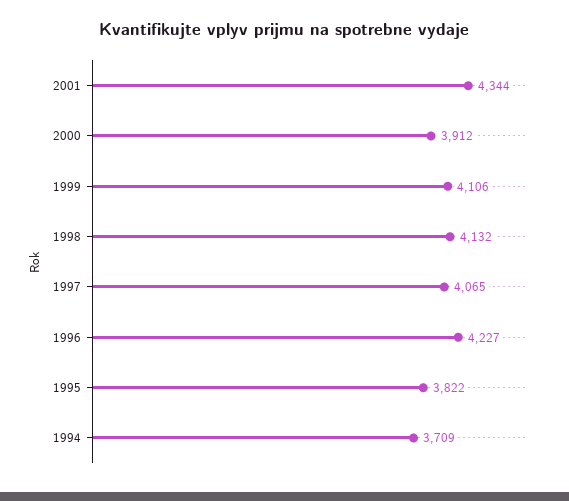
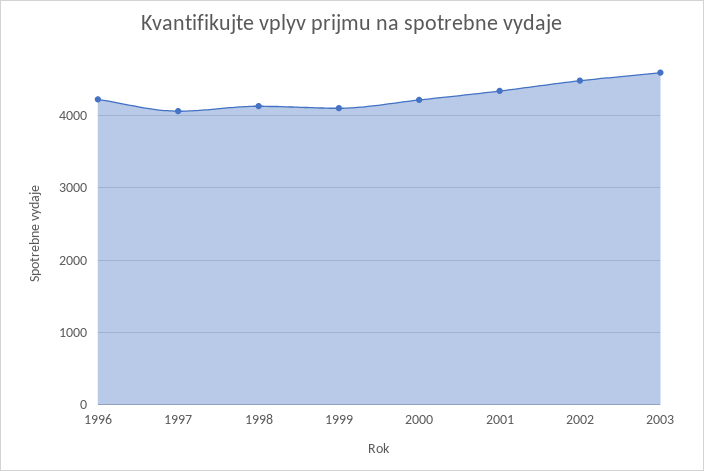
2000: 3912 -> 4200
1995: 3822 -> none
1994: 3709 -> none
2002: none -> 4500
2003: none -> 4600

